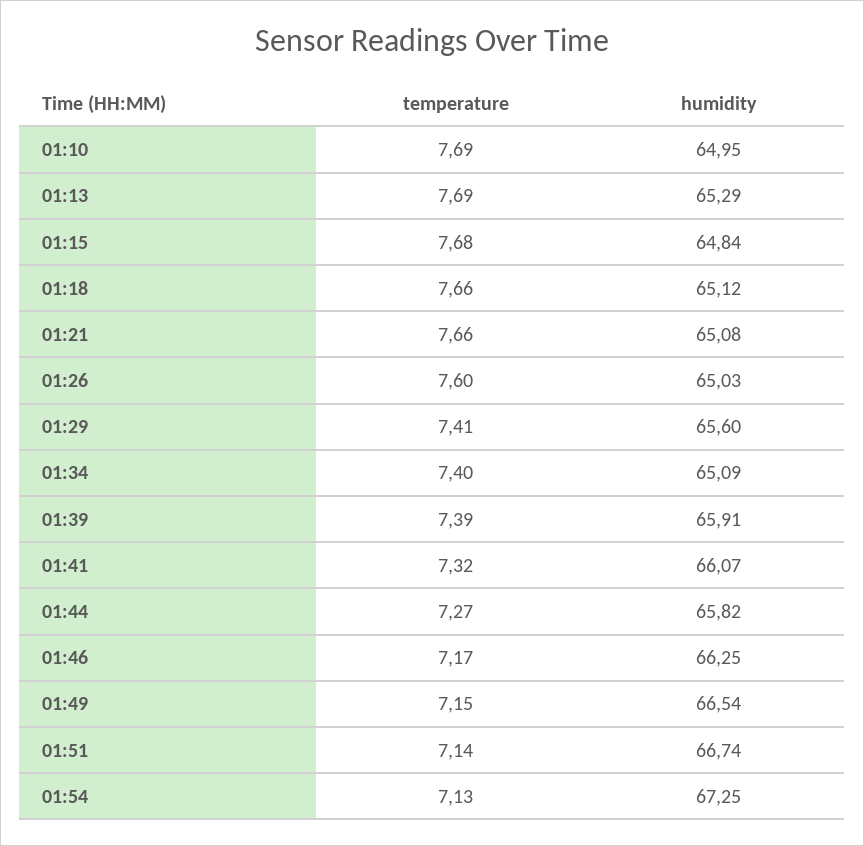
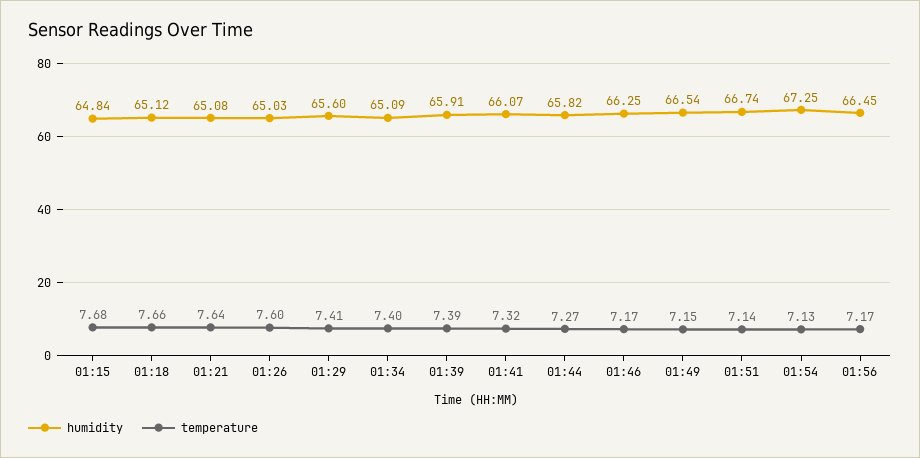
temperature, 01:10: 7.69 -> none
humidity, 01:10: 64.95 -> none
temperature, 01:13: 7.69 -> none
humidity, 01:13: 65.29 -> none
temperature, 01:21: 7.66 -> 7.64
humidity, 01:56: none -> 66.45
temperature, 01:56: none -> 7.17

